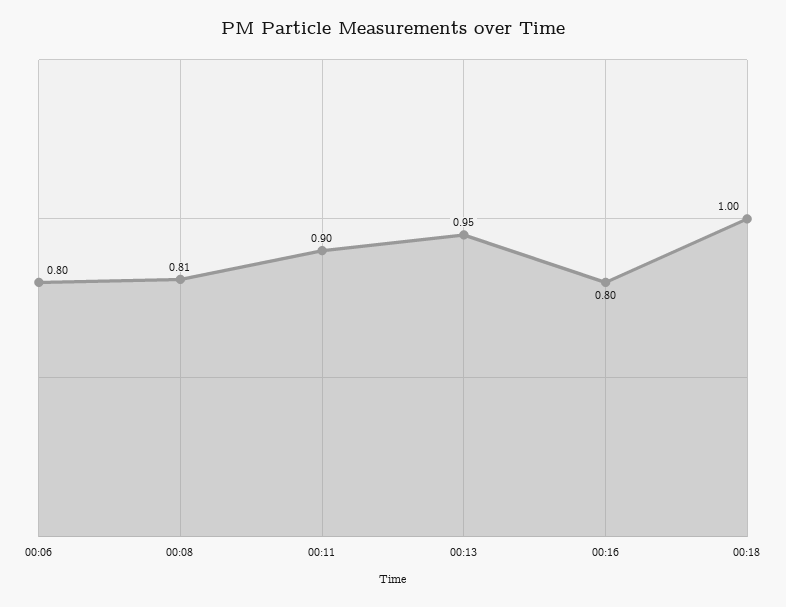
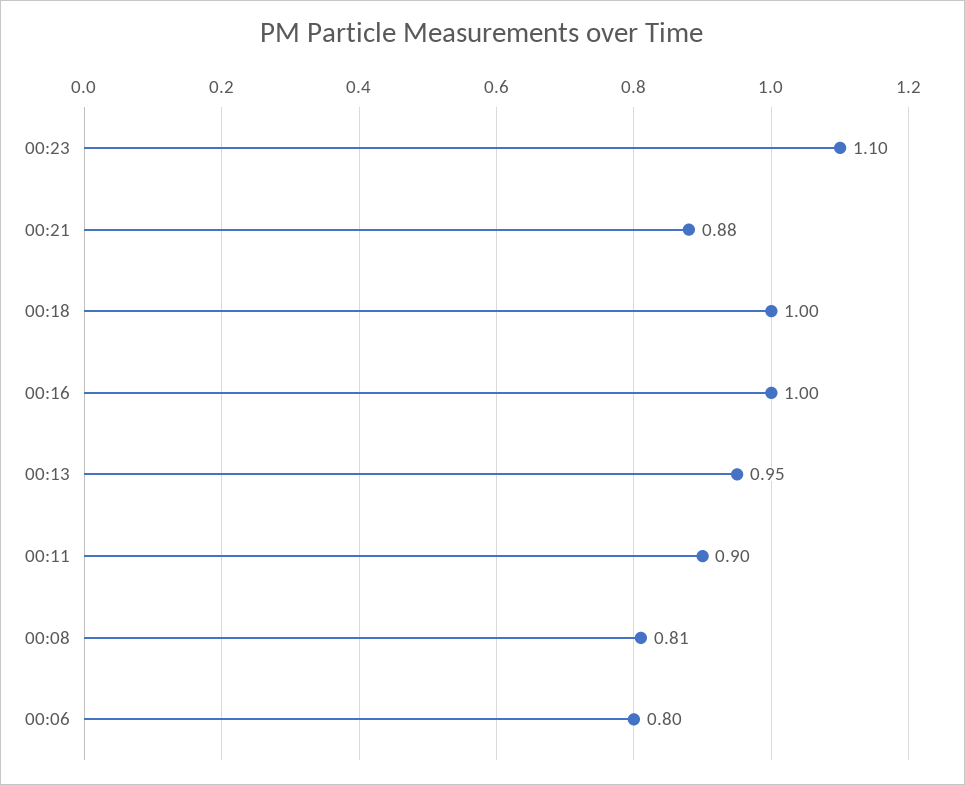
00:16: 0.8 -> 1
00:23: none -> 1.1
00:21: none -> 0.88

